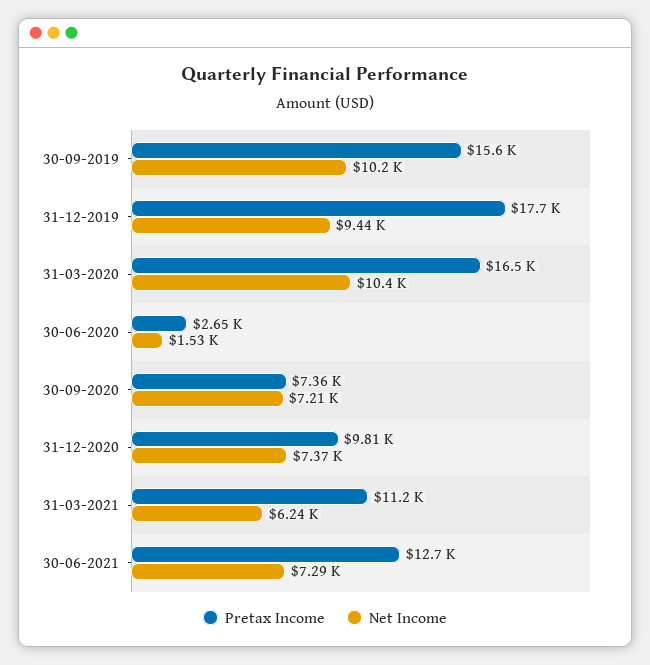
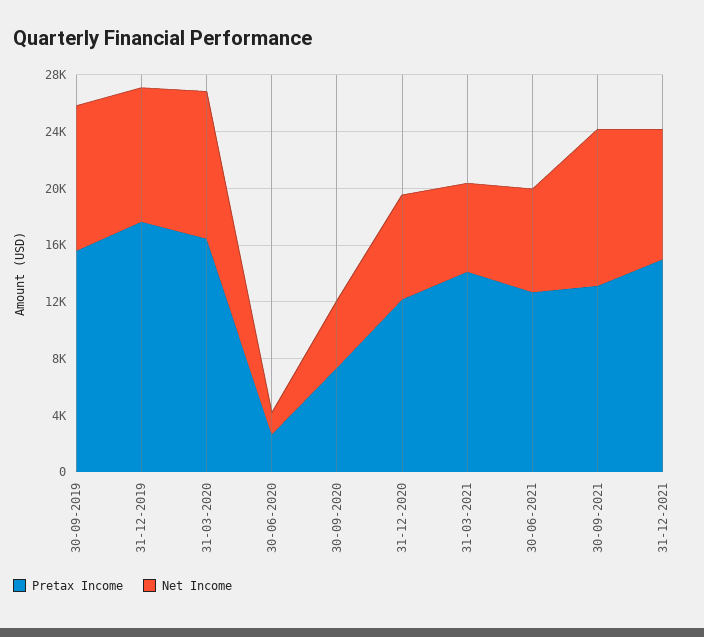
Net Income, 30-09-2020: 7210 -> 5000
Pretax Income, 31-12-2020: 9810 -> 12000
Pretax Income, 31-03-2021: 11200 -> 14000
Pretax Income, 30-09-2021: none -> 13000
Net Income, 30-09-2021: none -> 11000
Pretax Income, 31-12-2021: none -> 15000
Net Income, 31-12-2021: none -> 9000

